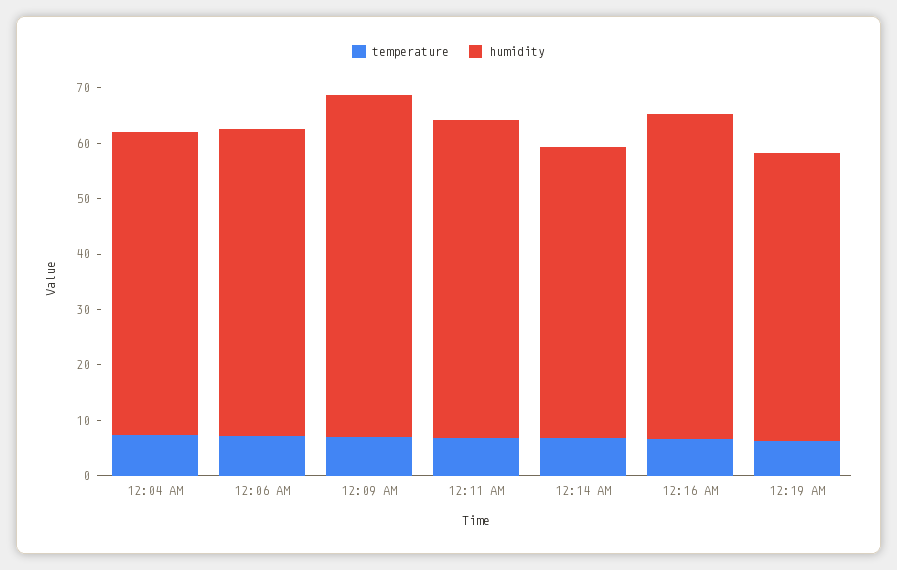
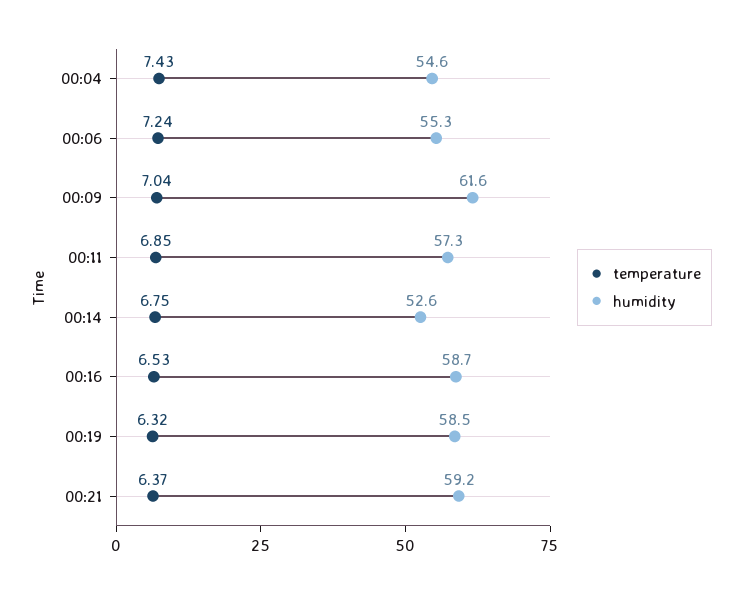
humidity, 12:19 AM: 52 -> 58.5
temperature, 00:21: none -> 6.37
humidity, 00:21: none -> 59.2

